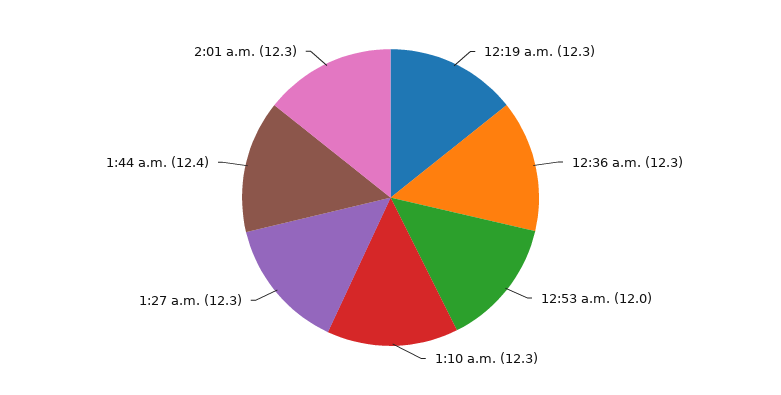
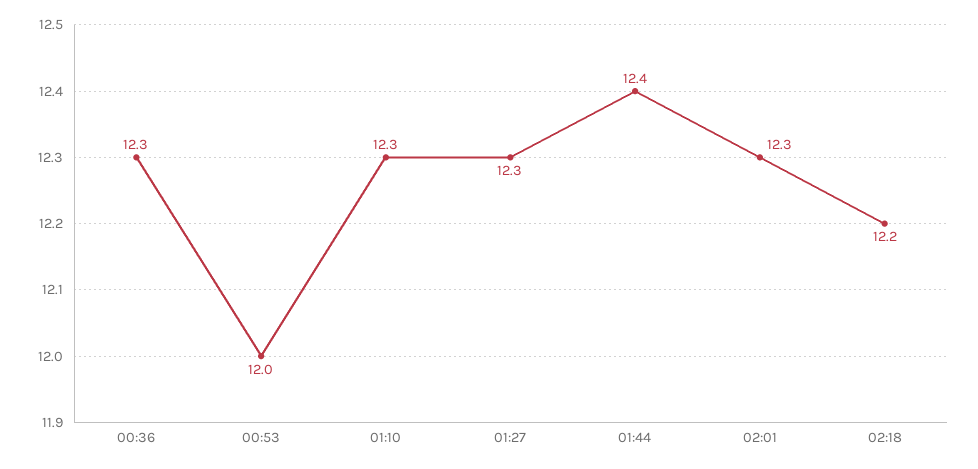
12:19 a.m.: 12.3 -> none
02:18: none -> 12.2

